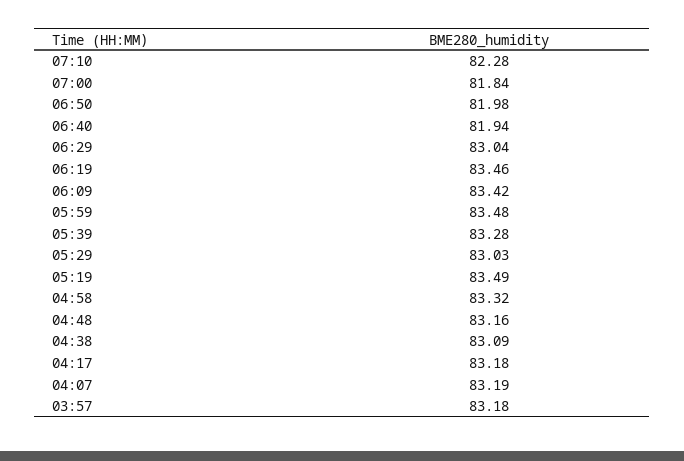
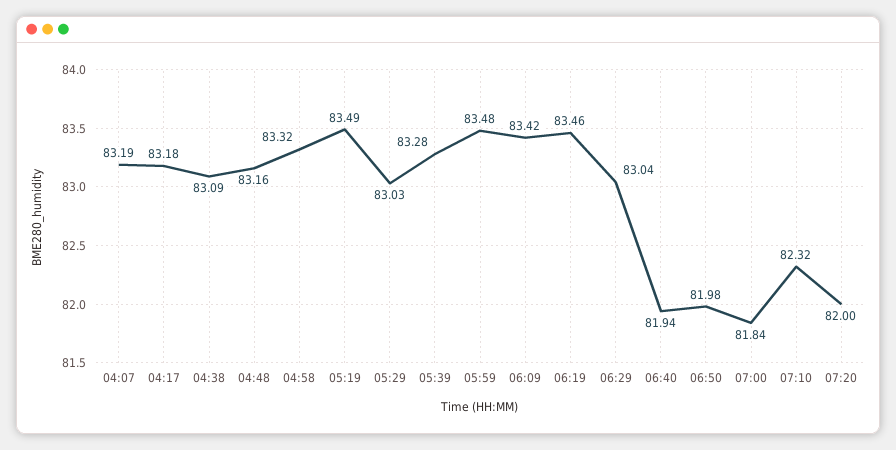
07:10: 82.28 -> 82.32
03:57: 83.18 -> none
07:20: none -> 82

